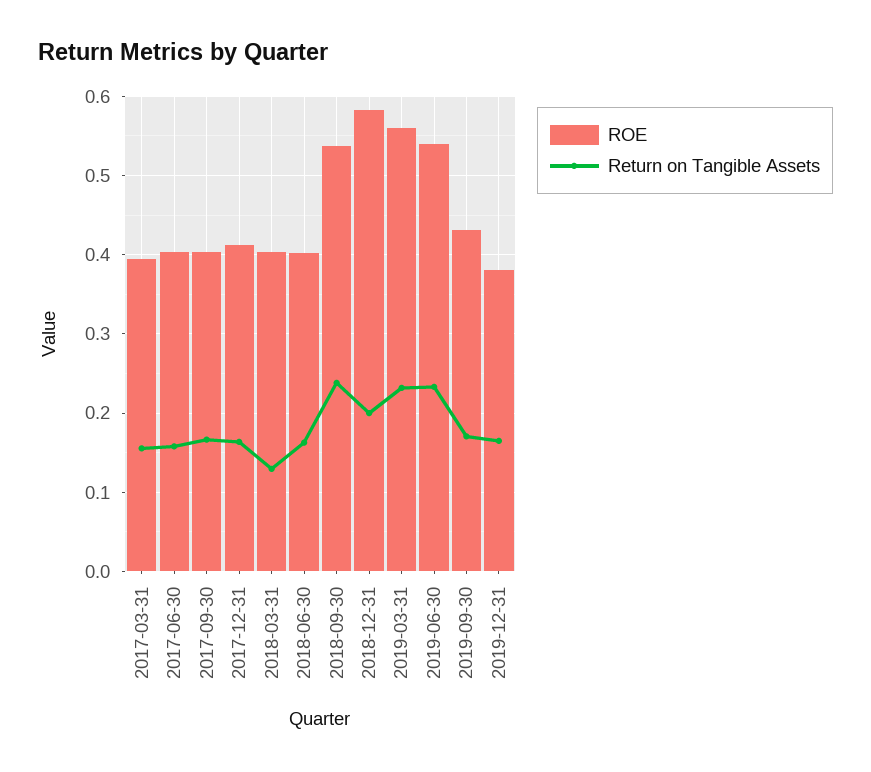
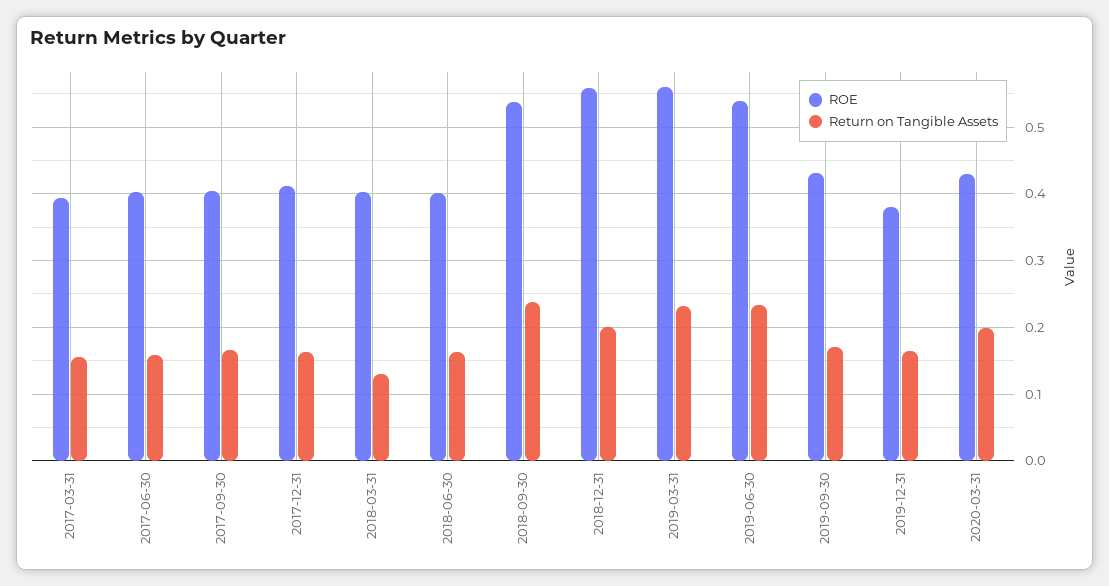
ROE, 2018-12-31: 0.58 -> 0.56
ROE, 2020-03-31: none -> 0.43
Return on Tangible Assets, 2020-03-31: none -> 0.2

